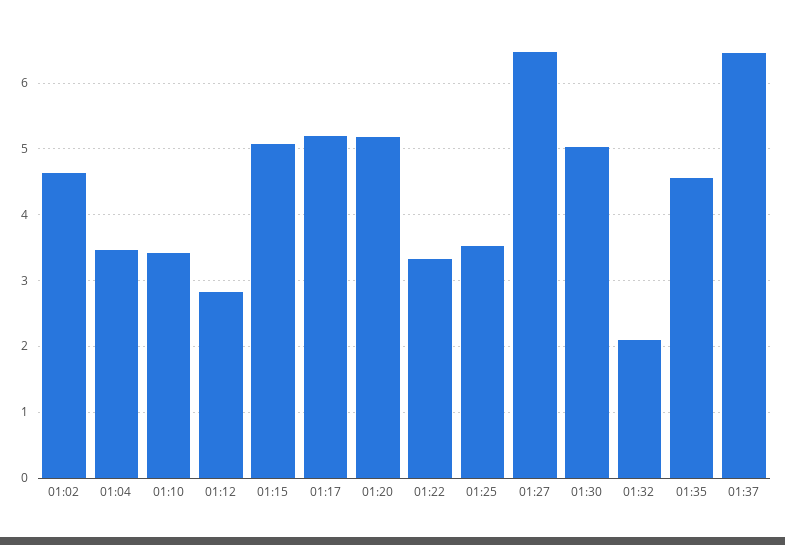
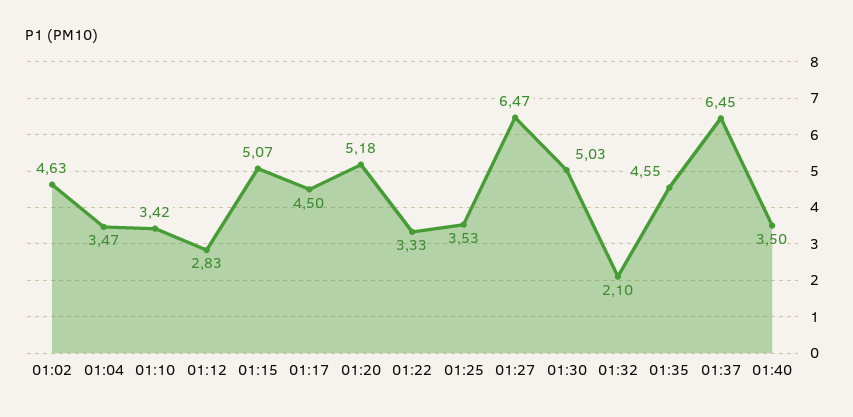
01:17: 5.2 -> 4.5
01:40: none -> 3.5

